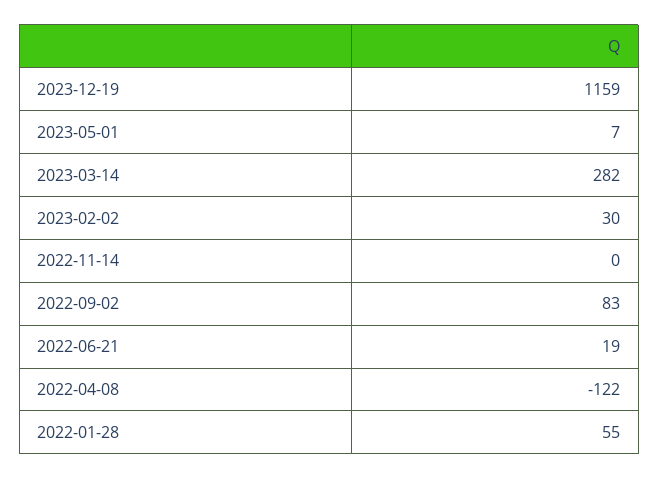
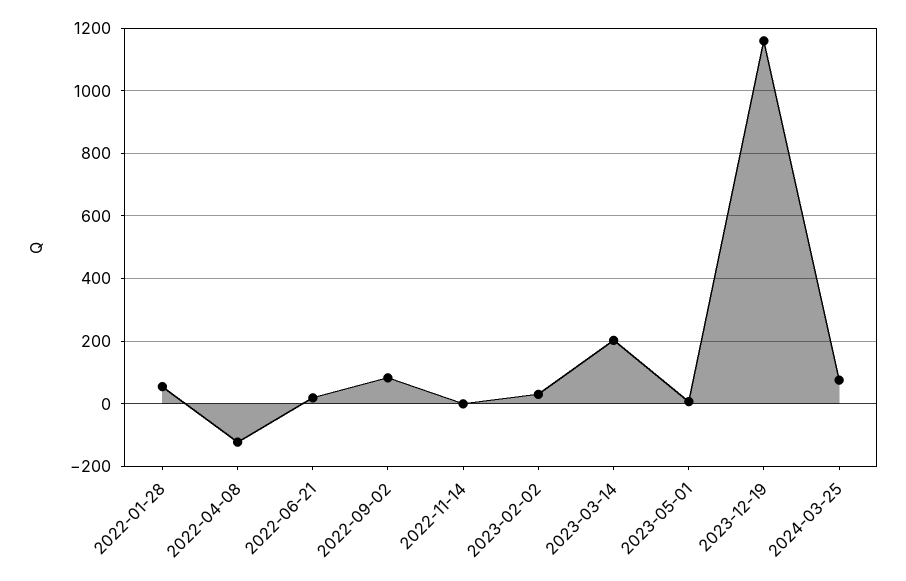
2023-03-14: 282 -> 200
2024-03-25: none -> 80

